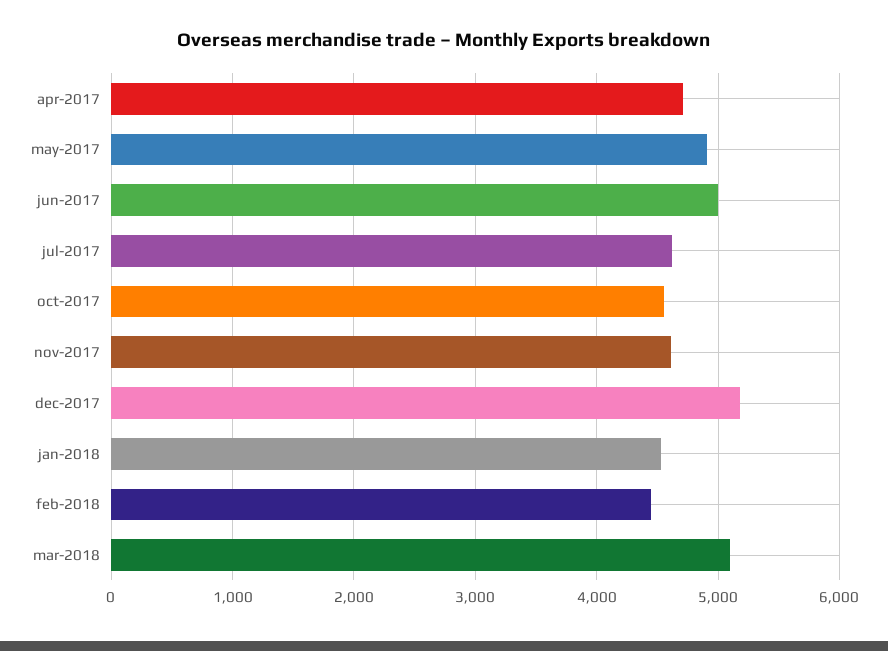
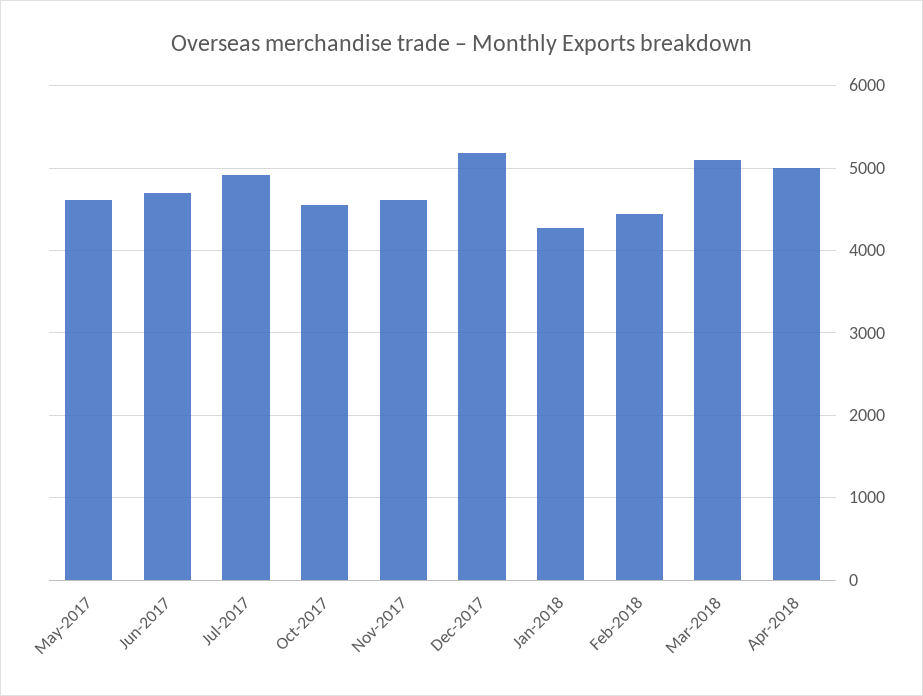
apr-2017: 4700 -> none
may-2017: 4900 -> 4600
jun-2017: 5000 -> 4700
jul-2017: 4600 -> 4900
jan-2018: 4500 -> 4300
Apr-2018: none -> 5000

